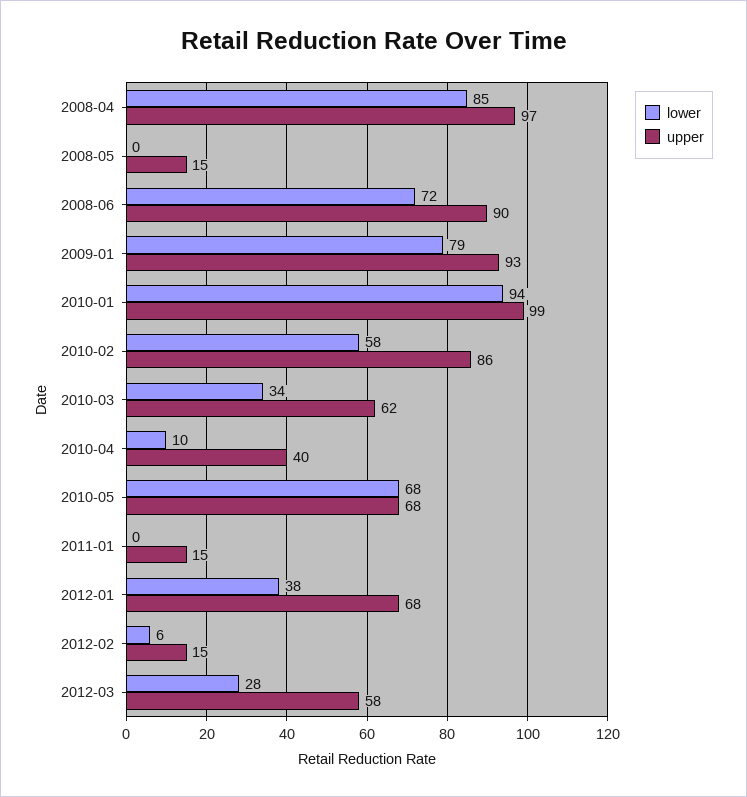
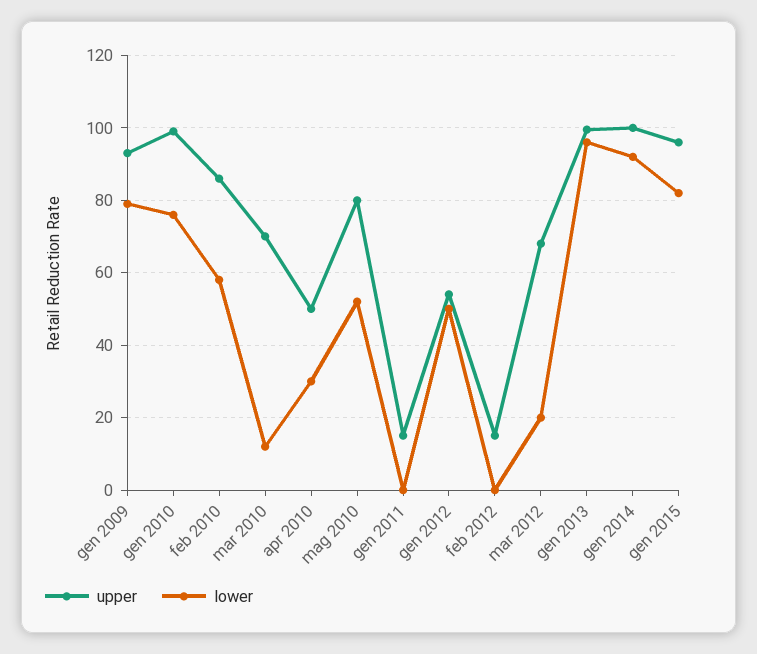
lower, 2008-04: 85 -> none
upper, 2008-04: 97 -> none
lower, 2008-05: 0 -> none
upper, 2008-05: 15 -> none
lower, 2008-06: 72 -> none
upper, 2008-06: 90 -> none
lower, 2010-01: 94 -> 76
lower, 2010-03: 34 -> 12
upper, 2010-03: 62 -> 70
lower, 2010-04: 10 -> 30
upper, 2010-04: 40 -> 50
lower, 2010-05: 68 -> 52
upper, 2010-05: 68 -> 80
lower, 2012-01: 38 -> 50
upper, 2012-01: 68 -> 54
lower, 2012-02: 6 -> 0
lower, 2012-03: 28 -> 20
upper, 2012-03: 58 -> 68
upper, gen 2013: none -> 100
lower, gen 2013: none -> 96
upper, gen 2014: none -> 100
lower, gen 2014: none -> 92
upper, gen 2015: none -> 96
lower, gen 2015: none -> 82

